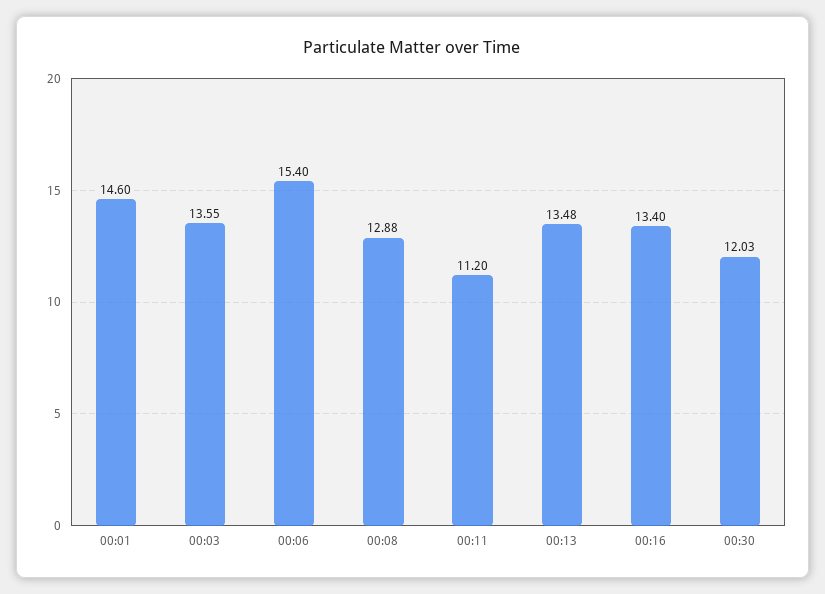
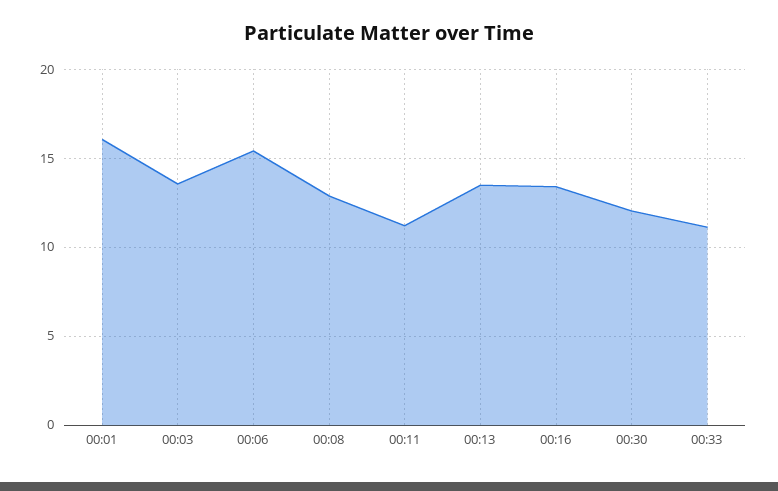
00:01: 14.6 -> 16
00:33: none -> 11

